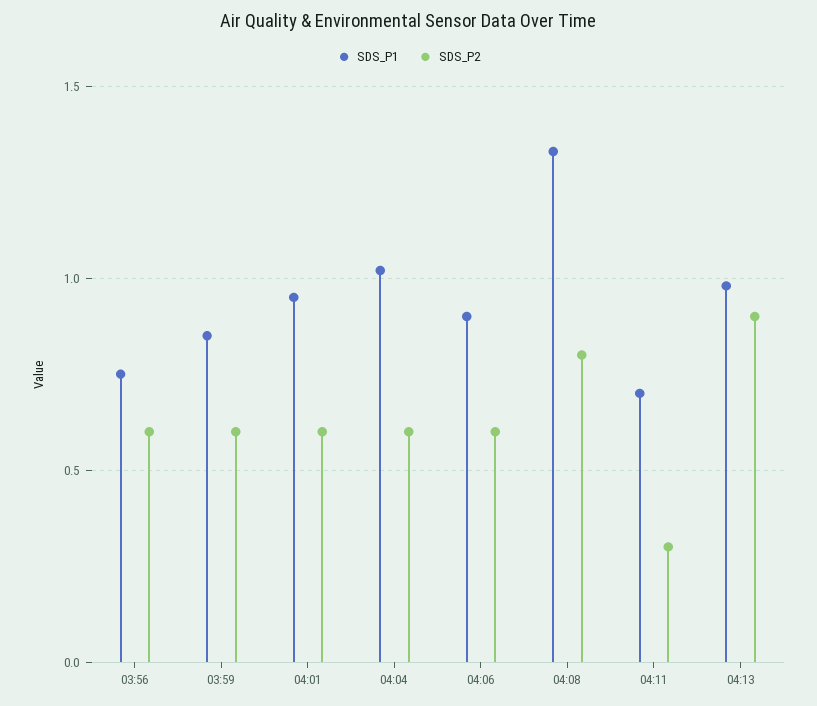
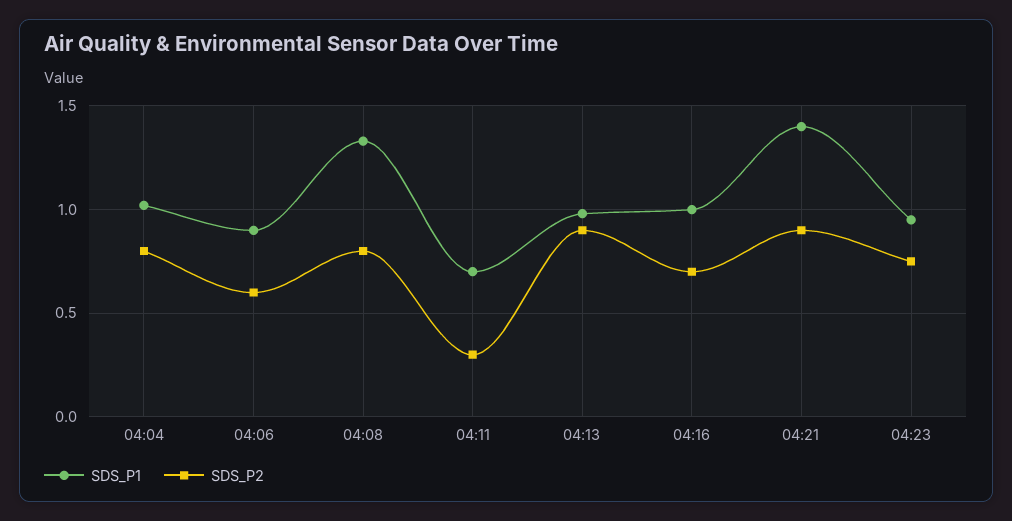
SDS_P1, 03:56: 0.75 -> none
SDS_P2, 03:56: 0.6 -> none
SDS_P1, 03:59: 0.85 -> none
SDS_P2, 03:59: 0.6 -> none
SDS_P1, 04:01: 0.95 -> none
SDS_P2, 04:01: 0.6 -> none
SDS_P2, 04:04: 0.6 -> 0.8
SDS_P1, 04:16: none -> 1
SDS_P2, 04:16: none -> 0.7
SDS_P1, 04:21: none -> 1.4
SDS_P2, 04:21: none -> 0.9
SDS_P1, 04:23: none -> 0.95
SDS_P2, 04:23: none -> 0.75

